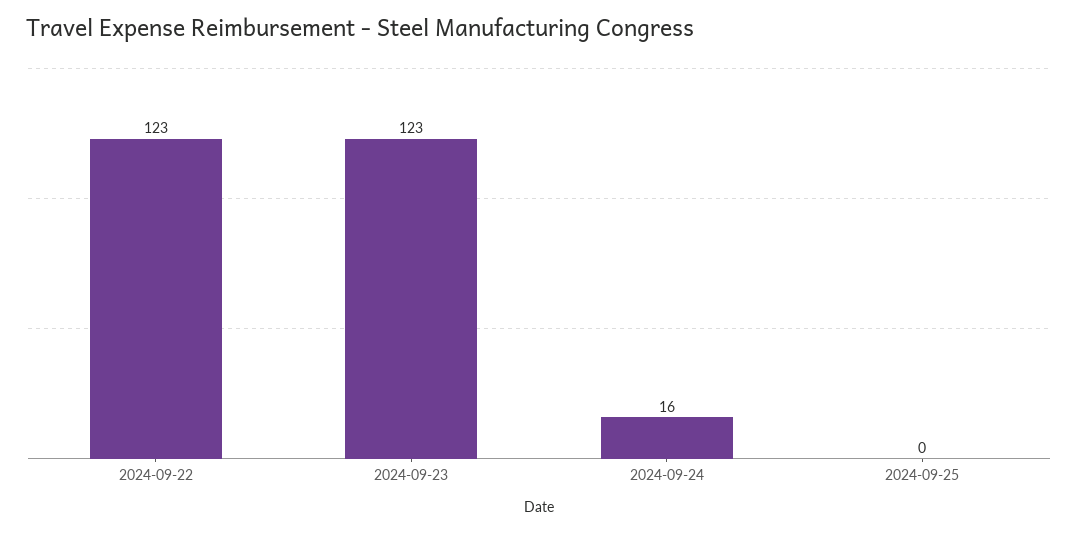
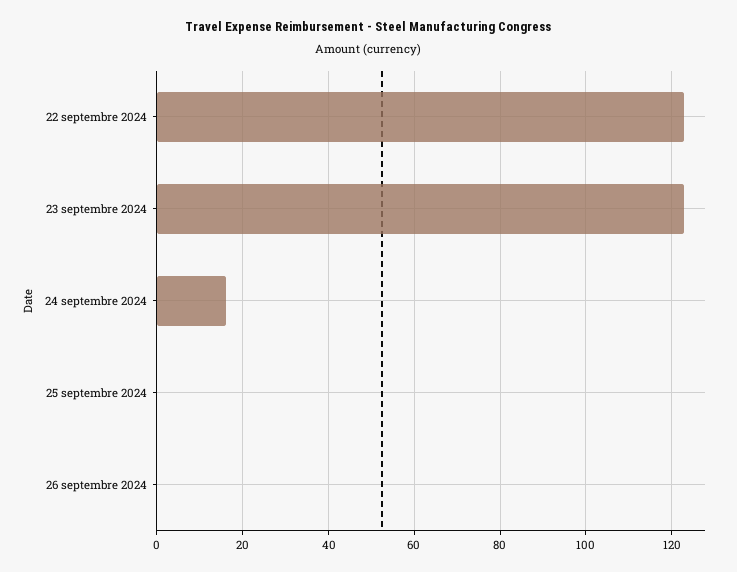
26 septembre 2024: none -> 0

